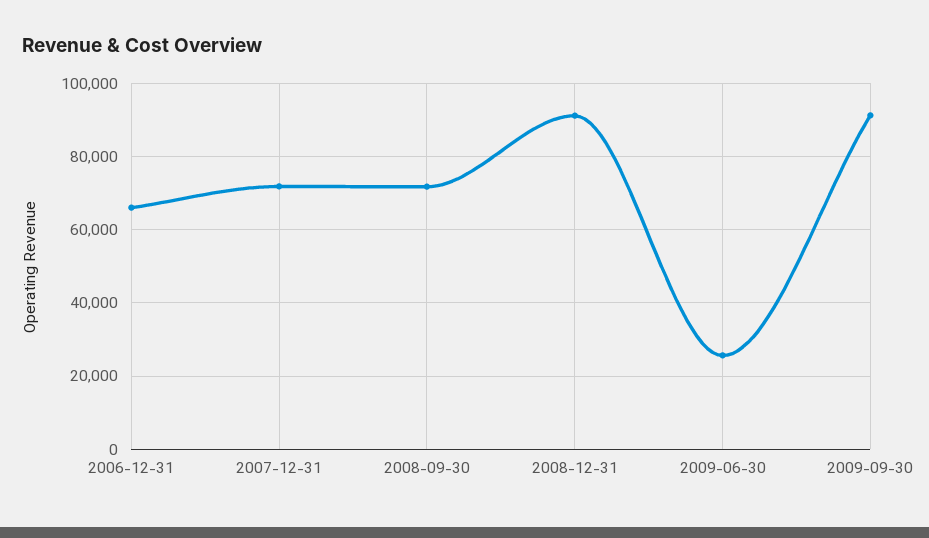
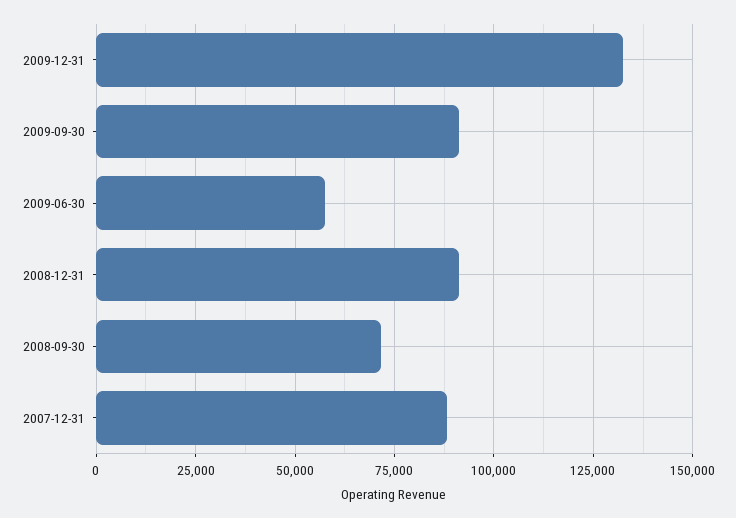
2006-12-31: 66000 -> none
2007-12-31: 72000 -> 87500
2009-06-30: 26000 -> 57500
2009-12-31: none -> 132500

